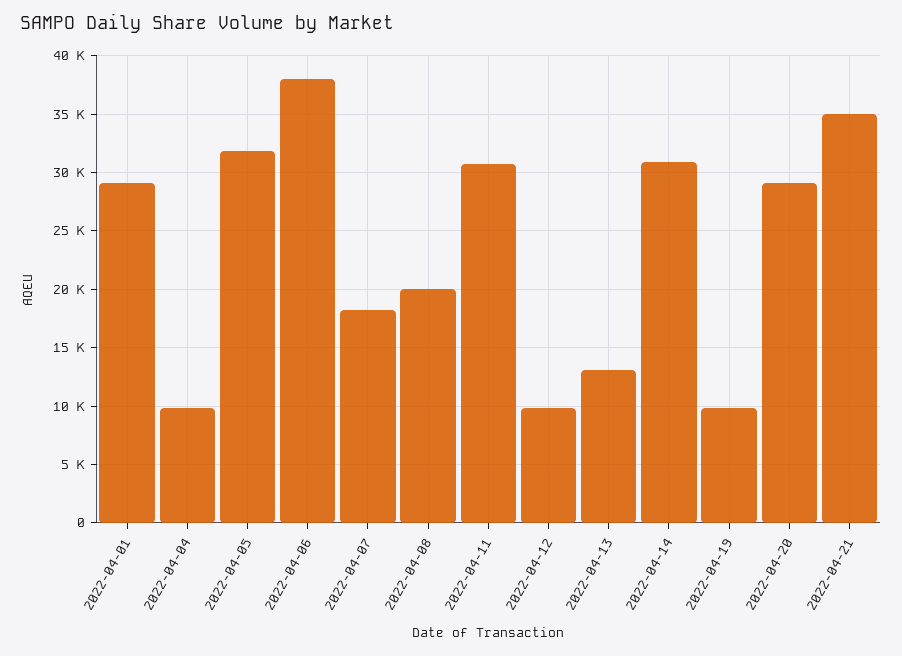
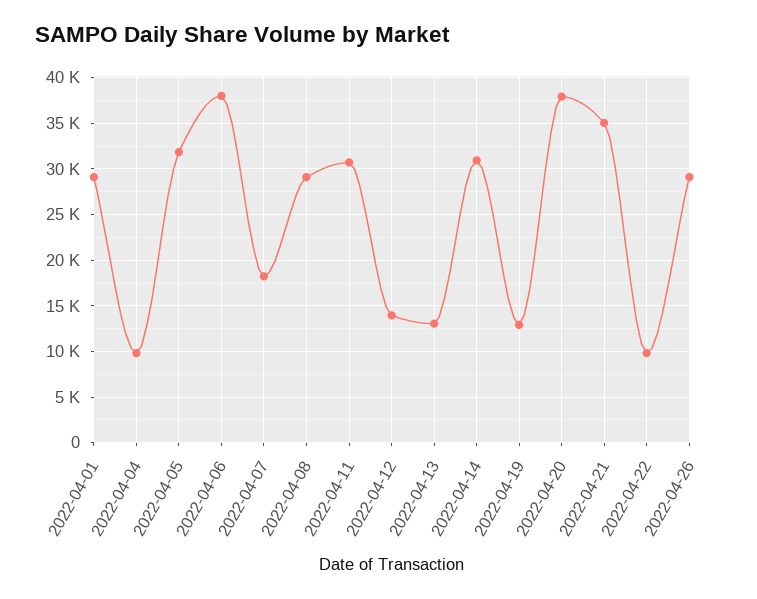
2022-04-08: 20000 -> 29000
2022-04-12: 10000 -> 14000
2022-04-19: 10000 -> 13000
2022-04-20: 29000 -> 38000
2022-04-22: none -> 10000
2022-04-26: none -> 29000

